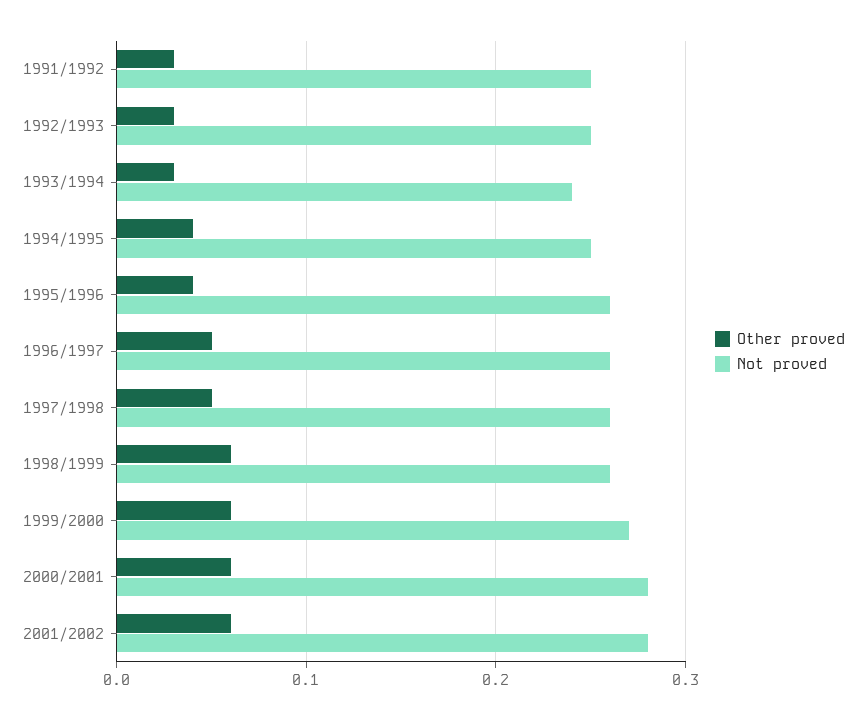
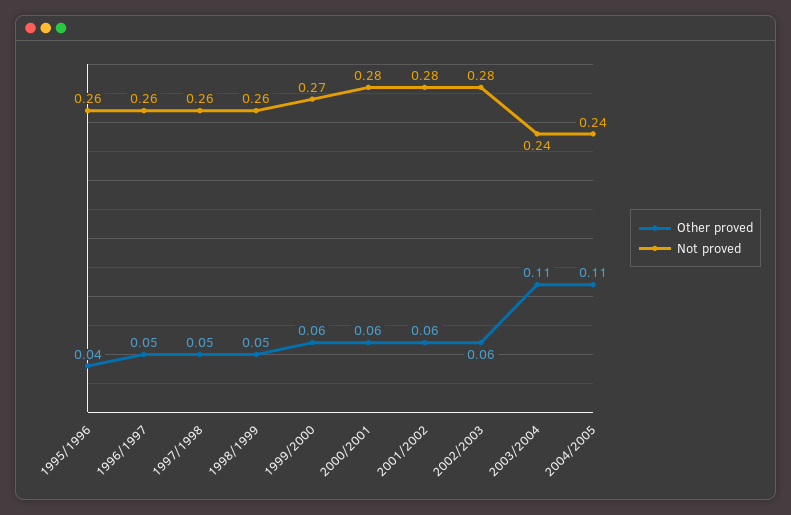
Other proved, 1991/1992: 0.03 -> none
Not proved, 1991/1992: 0.25 -> none
Other proved, 1992/1993: 0.03 -> none
Not proved, 1992/1993: 0.25 -> none
Other proved, 1993/1994: 0.03 -> none
Not proved, 1993/1994: 0.24 -> none
Other proved, 1994/1995: 0.04 -> none
Not proved, 1994/1995: 0.25 -> none
Other proved, 1998/1999: 0.06 -> 0.05
Other proved, 2002/2003: none -> 0.06
Not proved, 2002/2003: none -> 0.28
Other proved, 2003/2004: none -> 0.11
Not proved, 2003/2004: none -> 0.24
Other proved, 2004/2005: none -> 0.11
Not proved, 2004/2005: none -> 0.24

